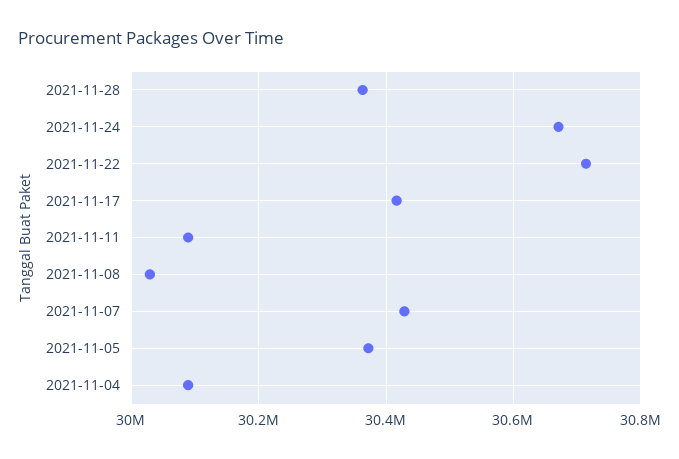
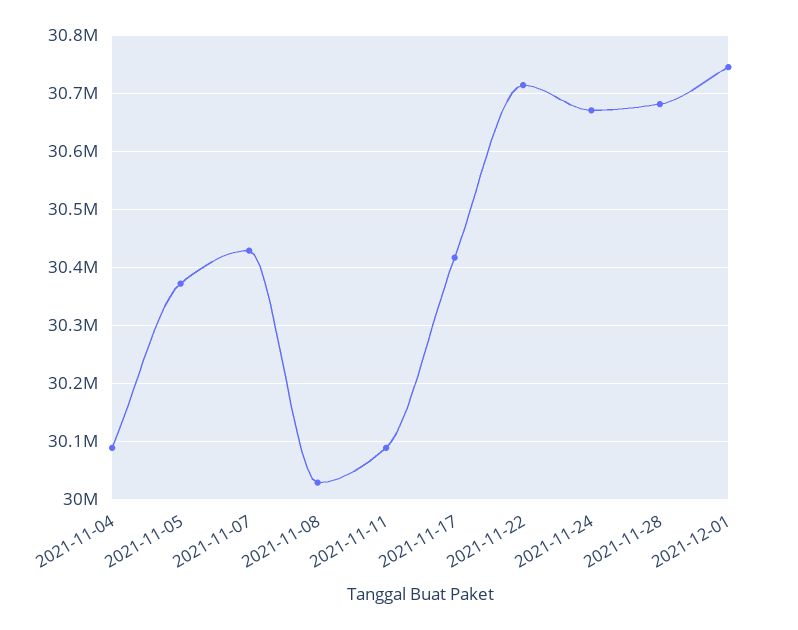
2021-11-28: 30360000 -> 30680000
2021-12-01: none -> 30740000

